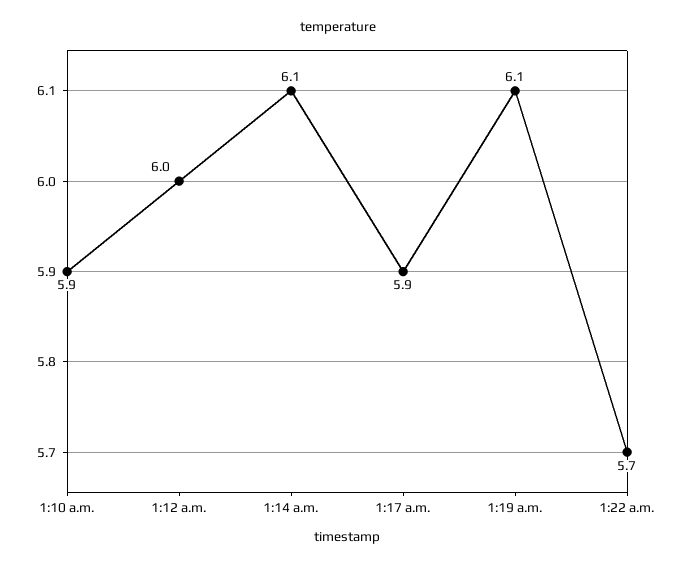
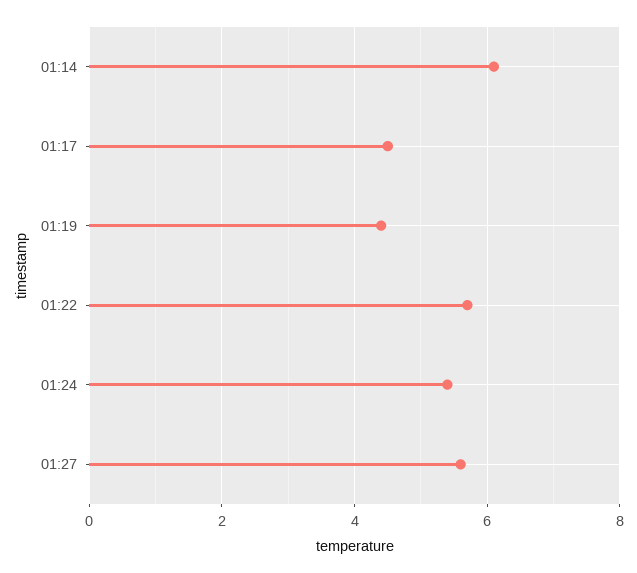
1:10 a.m.: 5.9 -> none
1:12 a.m.: 6 -> none
1:17 a.m.: 5.9 -> 4.5
1:19 a.m.: 6.1 -> 4.5
01:24: none -> 5.5
01:27: none -> 5.5

